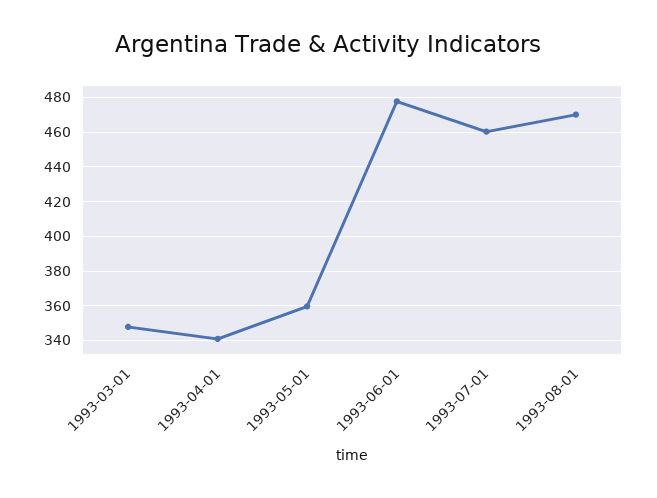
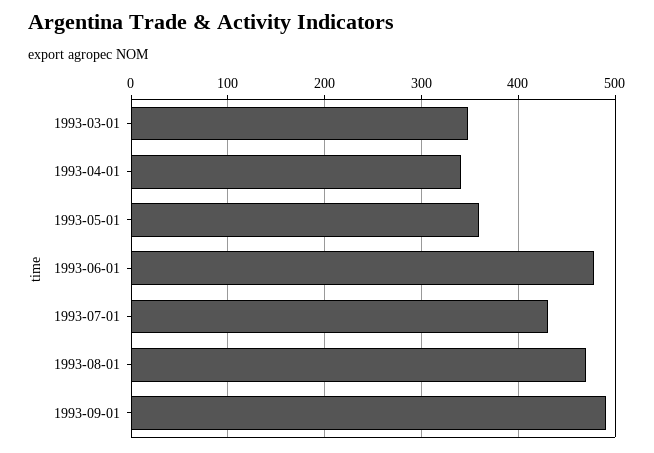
1993-07-01: 460 -> 430
1993-09-01: none -> 490

